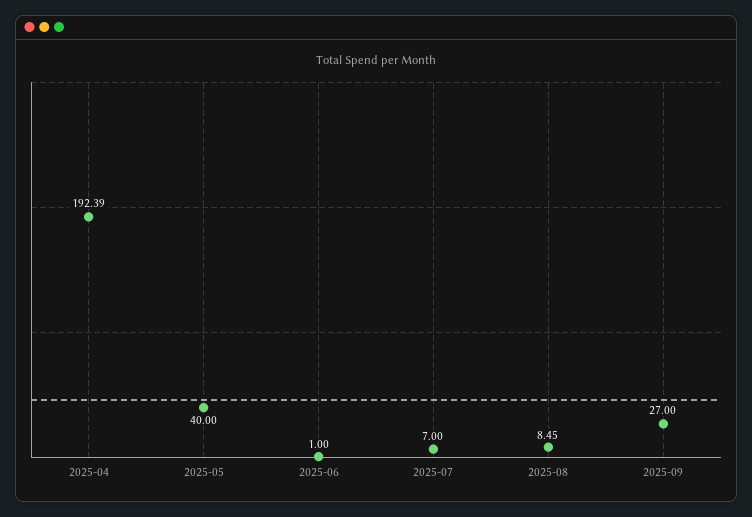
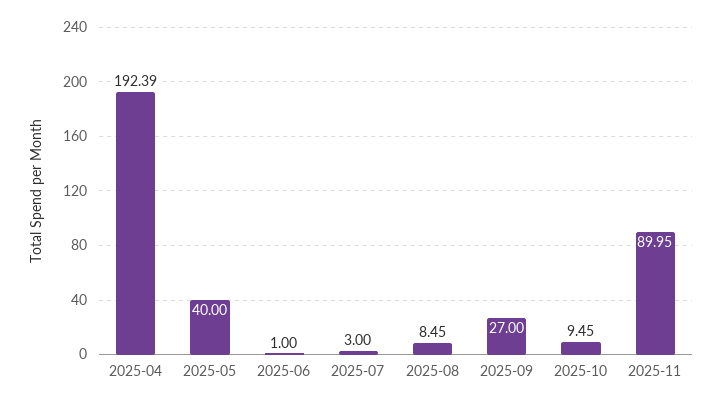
2025-07: 7 -> 3
2025-10: none -> 9.45
2025-11: none -> 89.95

